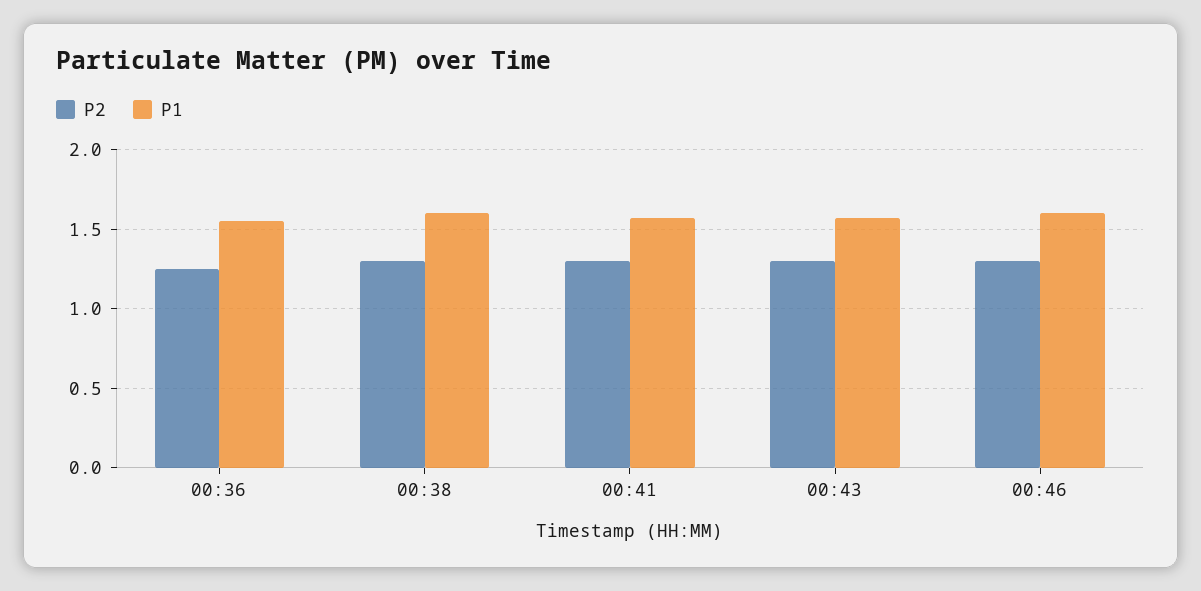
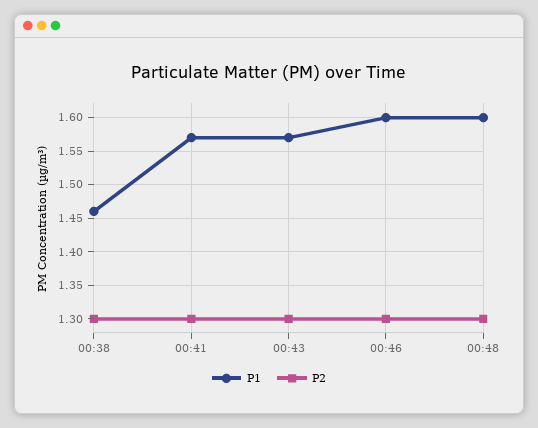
P2, 00:36: 1.25 -> none
P1, 00:36: 1.55 -> none
P1, 00:38: 1.6 -> 1.46
P1, 00:48: none -> 1.6
P2, 00:48: none -> 1.3

